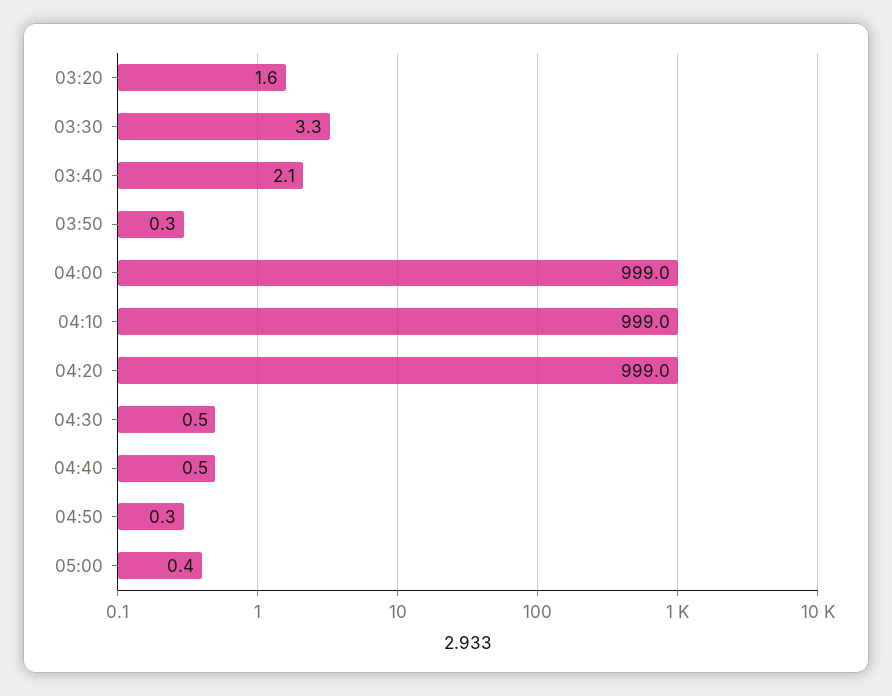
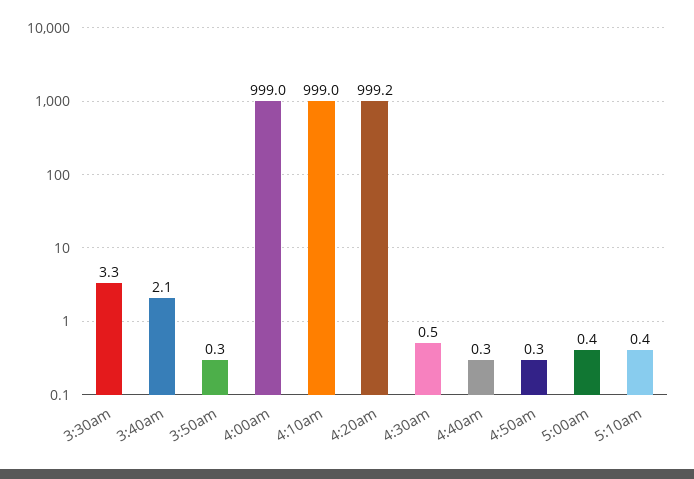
03:20: 1.6 -> none
04:20: 999 -> 999.2
04:40: 0.5 -> 0.3
5:10am: none -> 0.4

